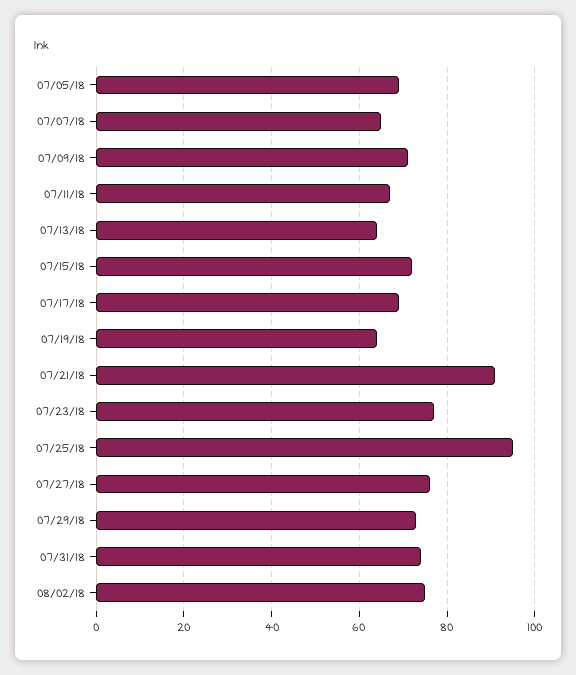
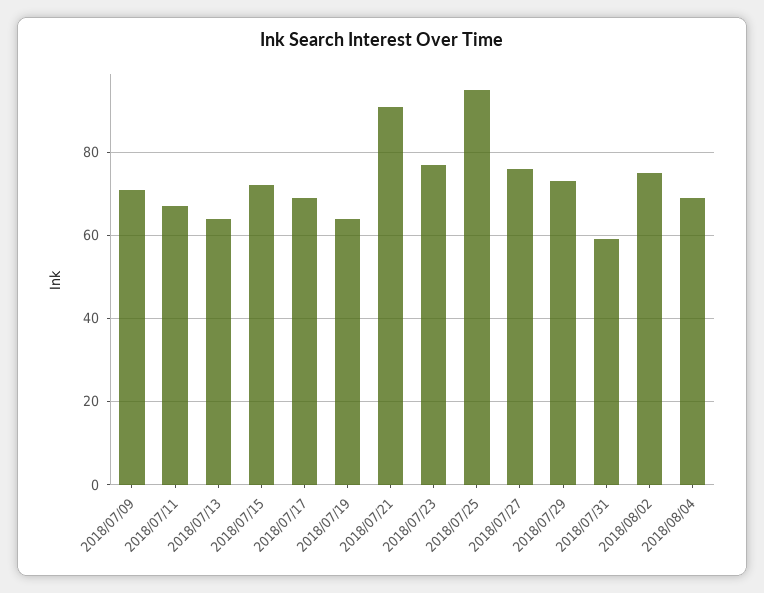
07/05/18: 70 -> none
07/07/18: 65 -> none
07/31/18: 75 -> 60
2018/08/04: none -> 70

